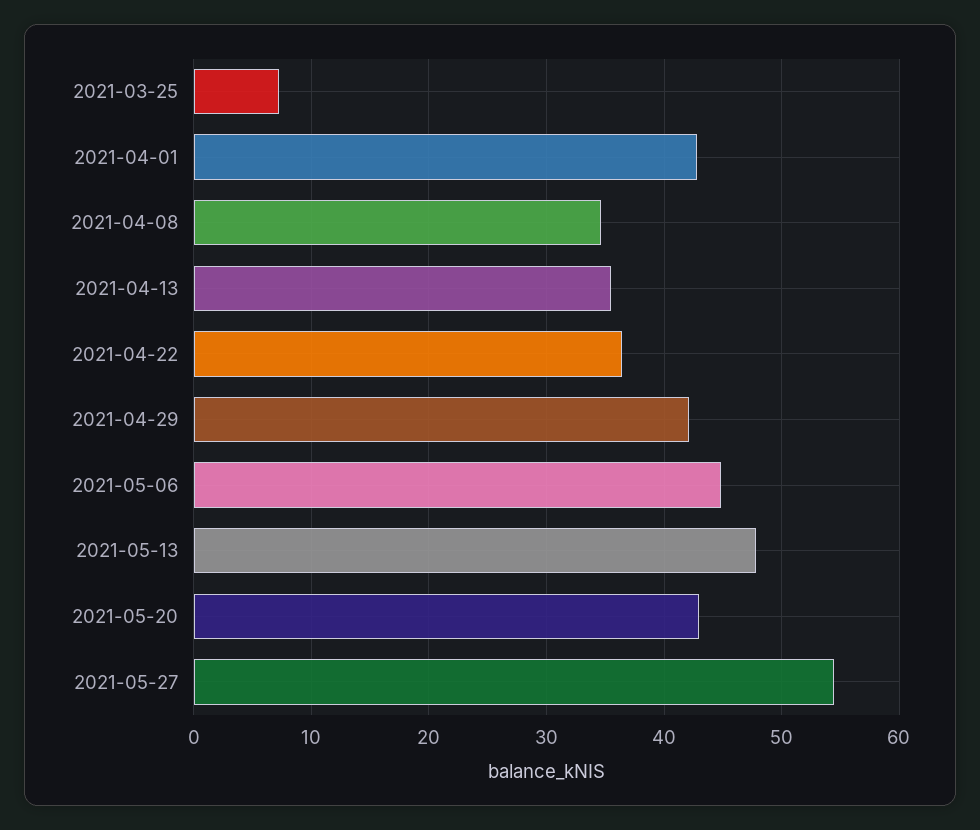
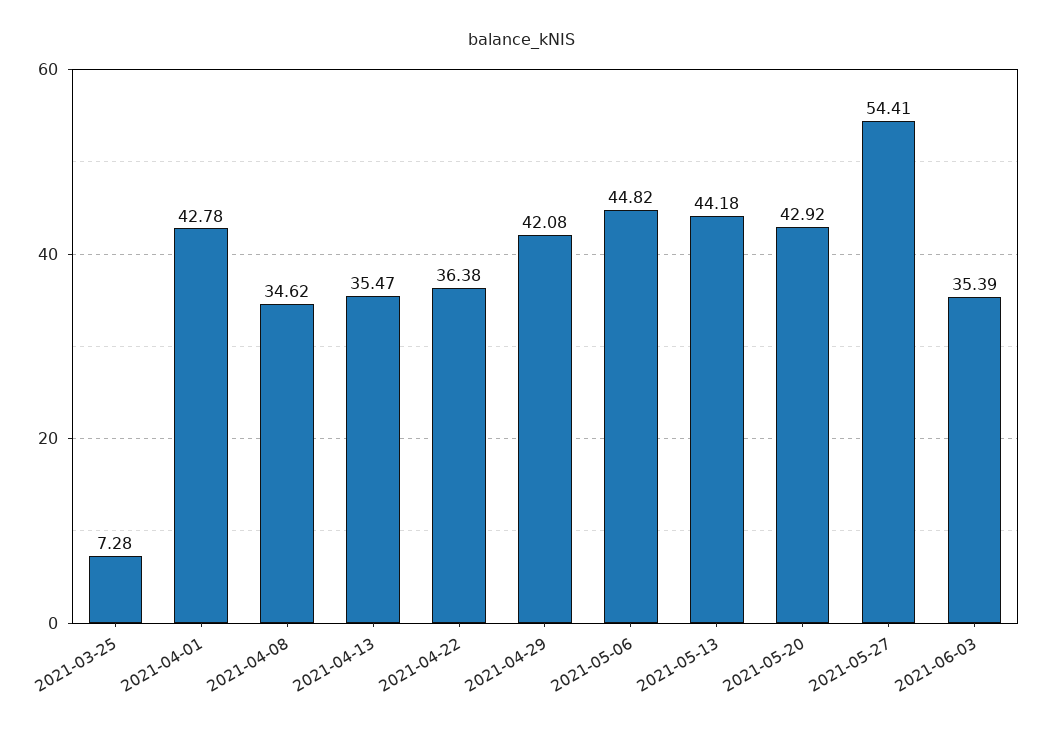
2021-05-13: 48 -> 44.18
2021-06-03: none -> 35.39

